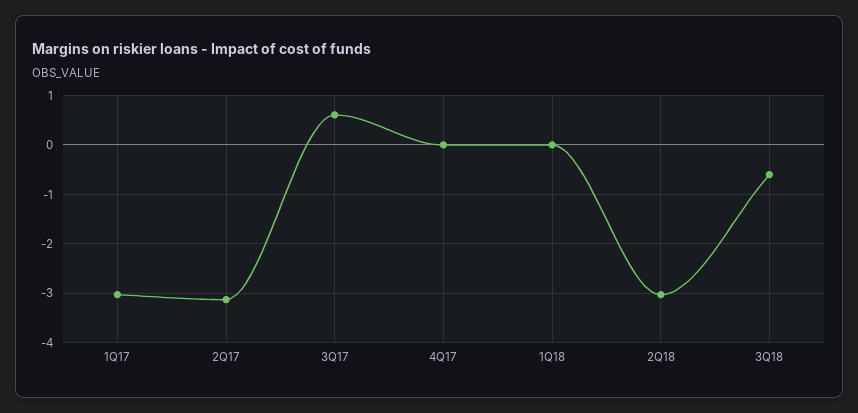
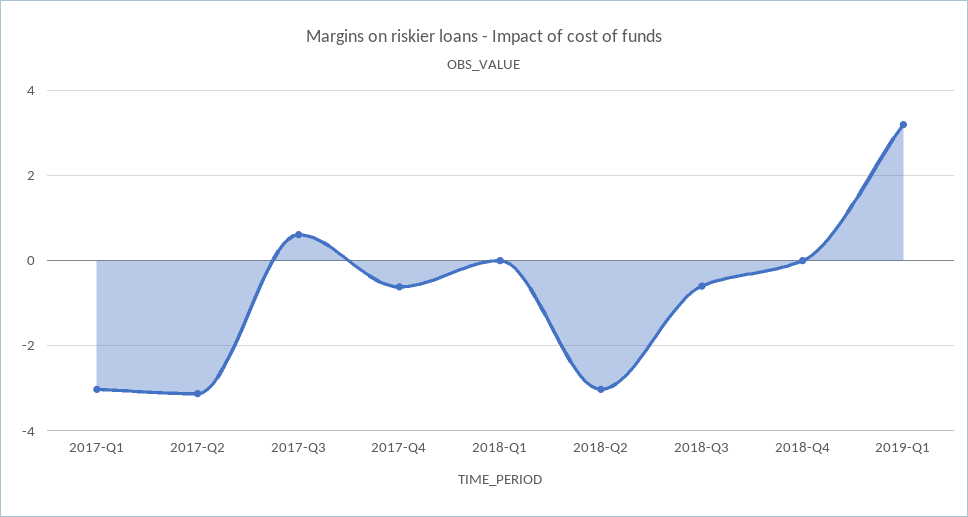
4Q17: 0 -> -0.6
2018-Q4: none -> 0
2019-Q1: none -> 3.2

